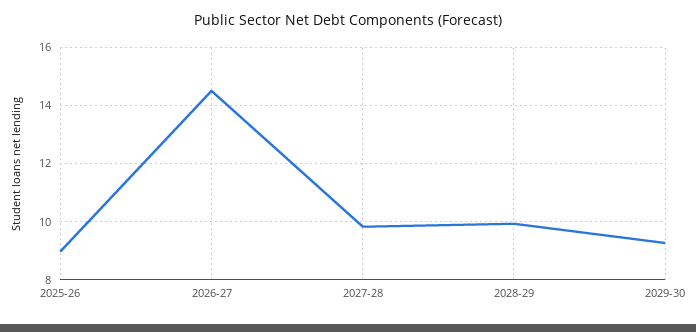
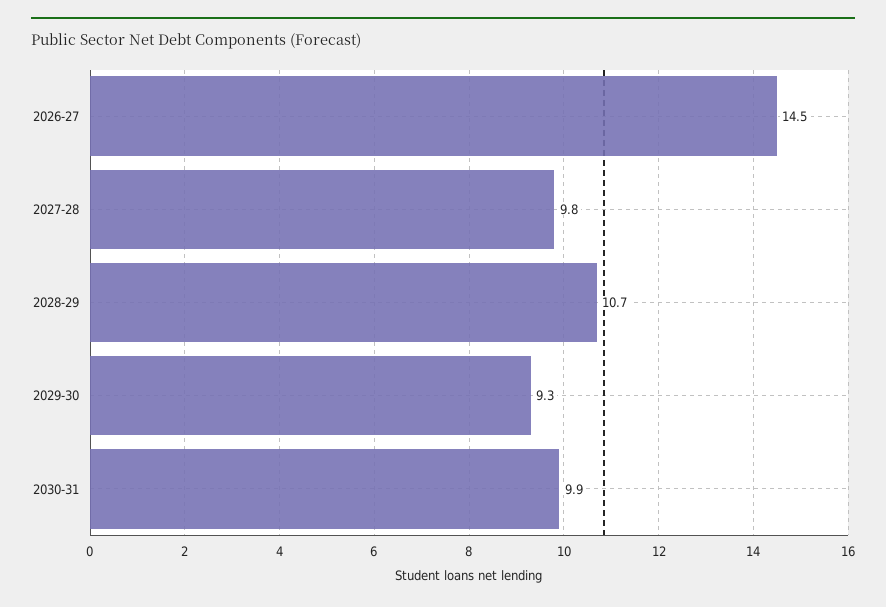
2025-26: 9 -> none
2028-29: 10 -> 10.7
2030-31: none -> 9.9

